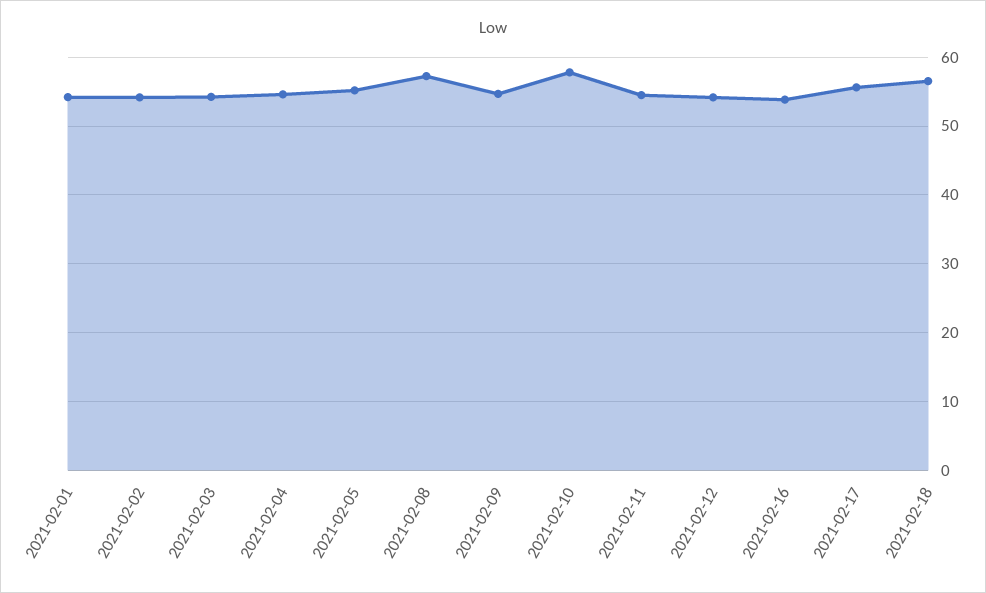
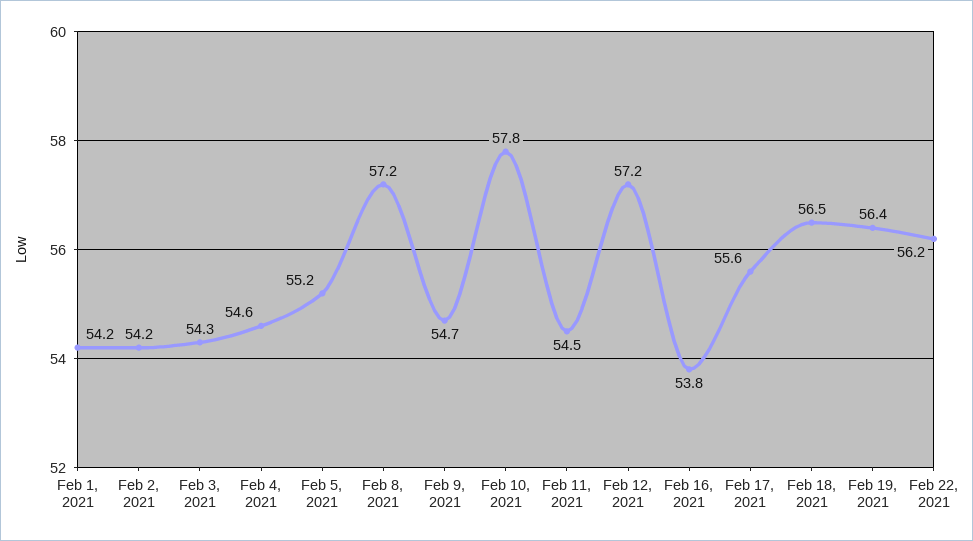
2021-02-12: 54 -> 57.2
Feb 19, 2021: none -> 56.4
Feb 22, 2021: none -> 56.2

